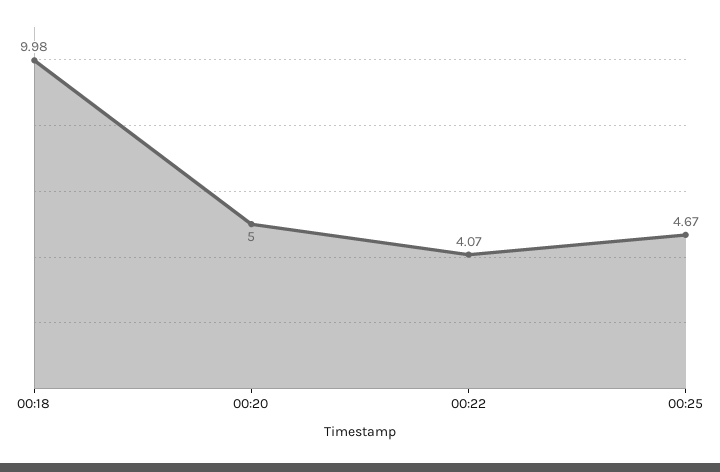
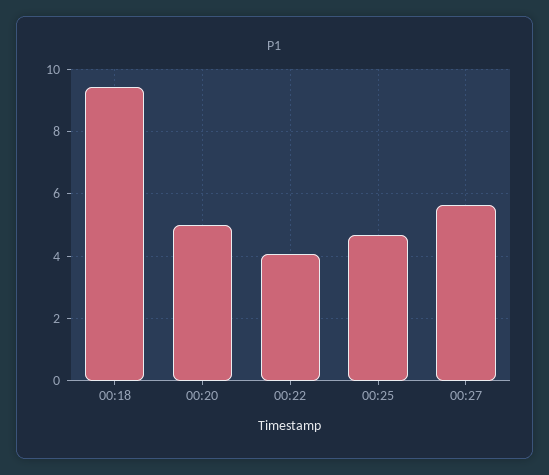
00:18: 9.98 -> 9.4
00:27: none -> 5.6

